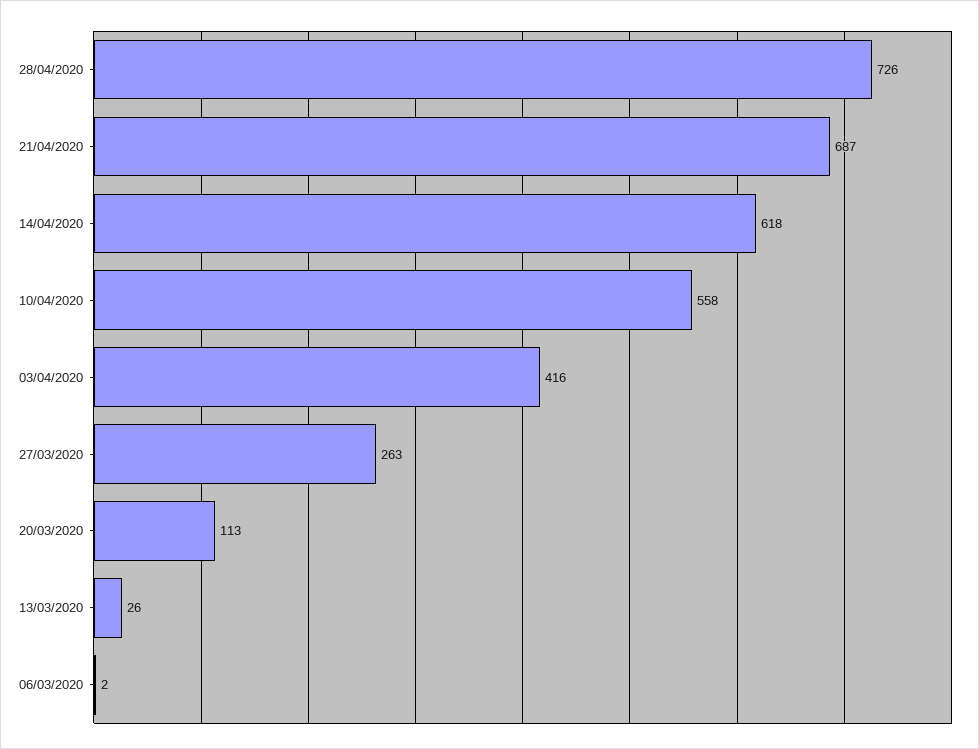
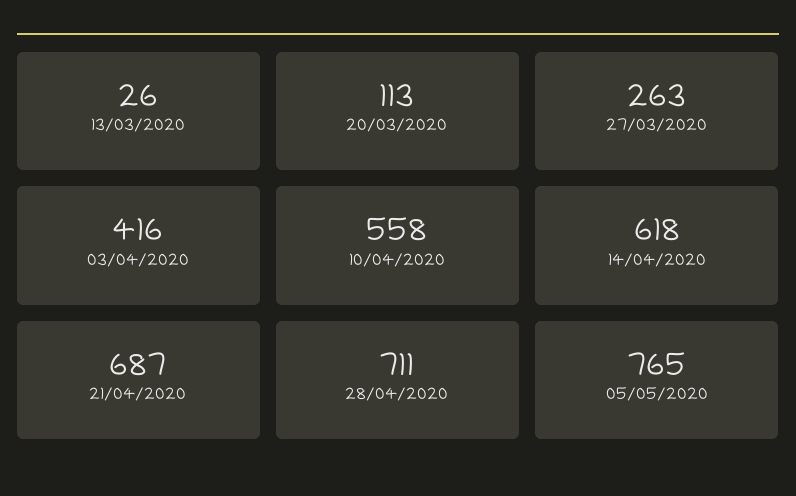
28/04/2020: 726 -> 711
06/03/2020: 2 -> none
05/05/2020: none -> 765

